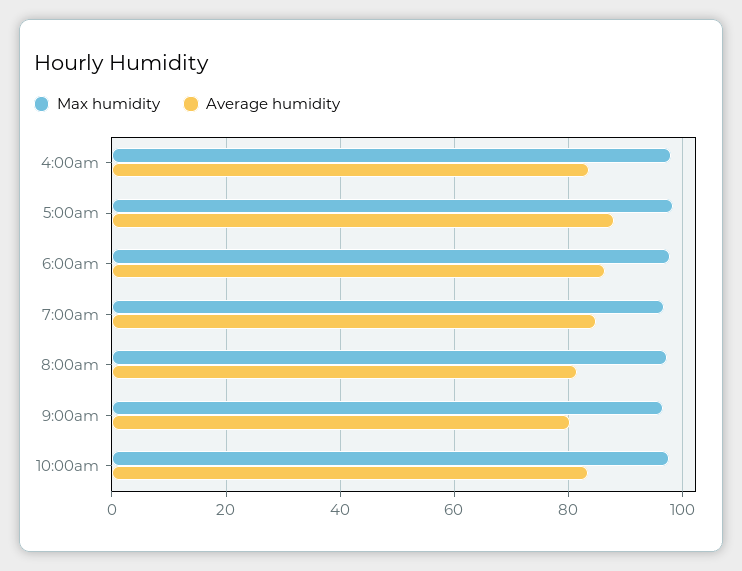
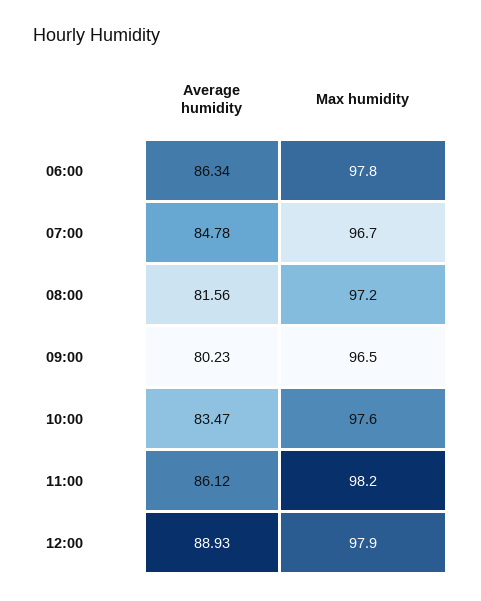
Max humidity, 4:00am: 98 -> none
Average humidity, 4:00am: 84 -> none
Max humidity, 5:00am: 98 -> none
Average humidity, 5:00am: 88 -> none
Average humidity, 11:00: none -> 86.12
Max humidity, 11:00: none -> 98.2
Average humidity, 12:00: none -> 88.93
Max humidity, 12:00: none -> 97.9

